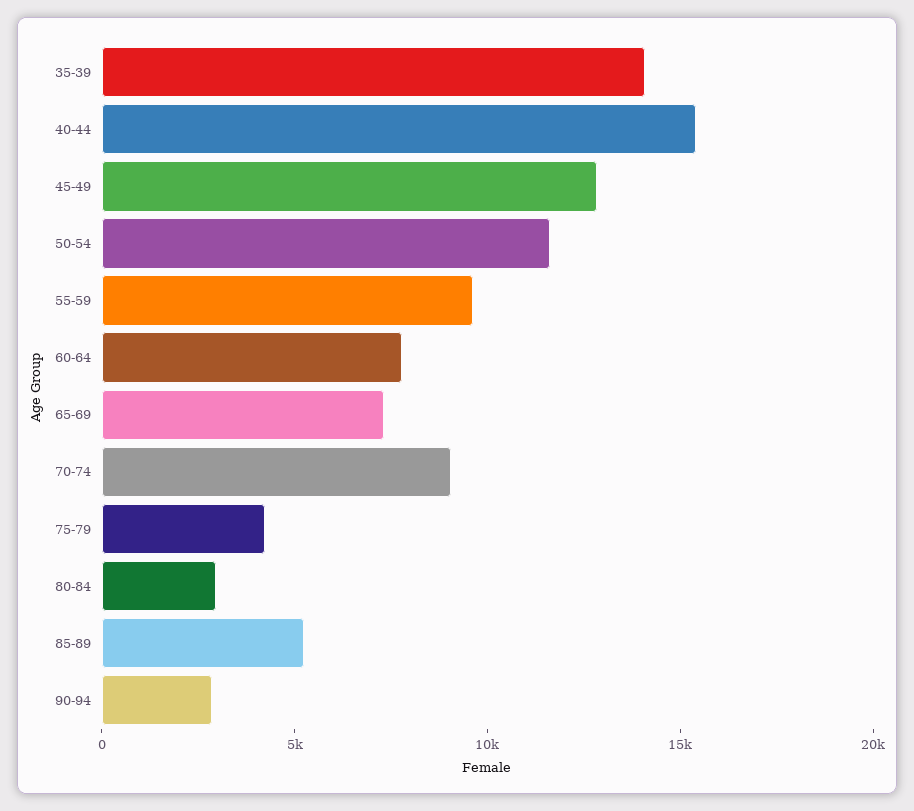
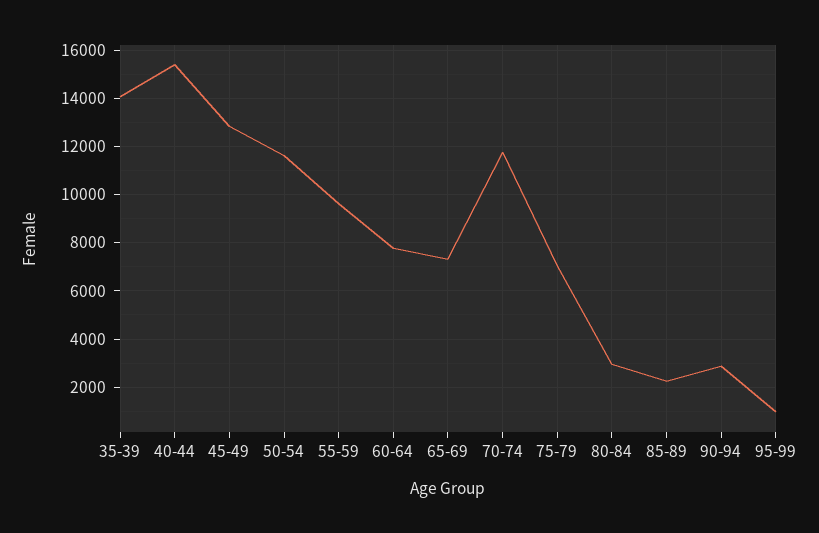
70-74: 9000 -> 11750
75-79: 4000 -> 7000
85-89: 5000 -> 2250
95-99: none -> 1000

